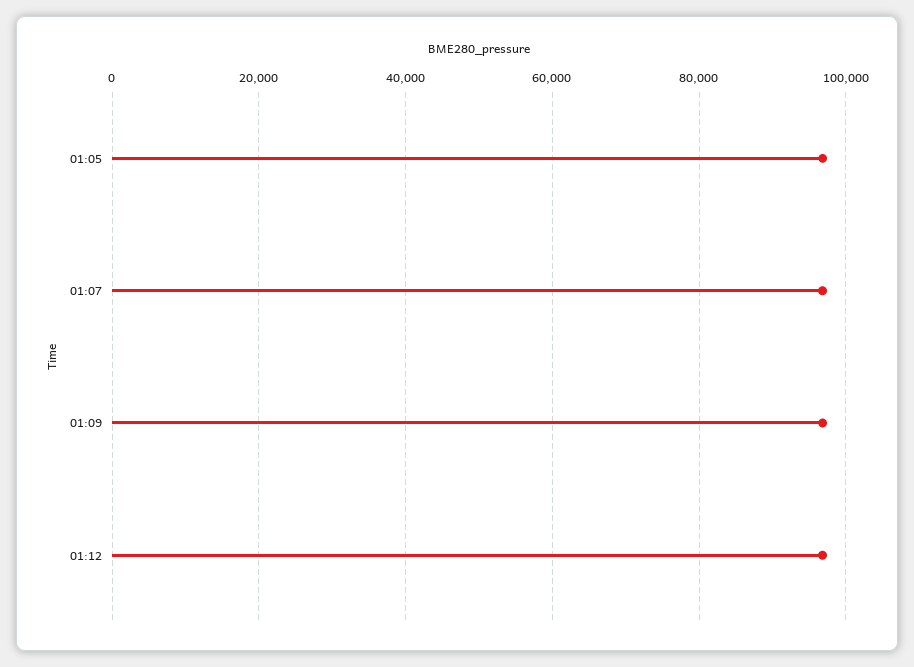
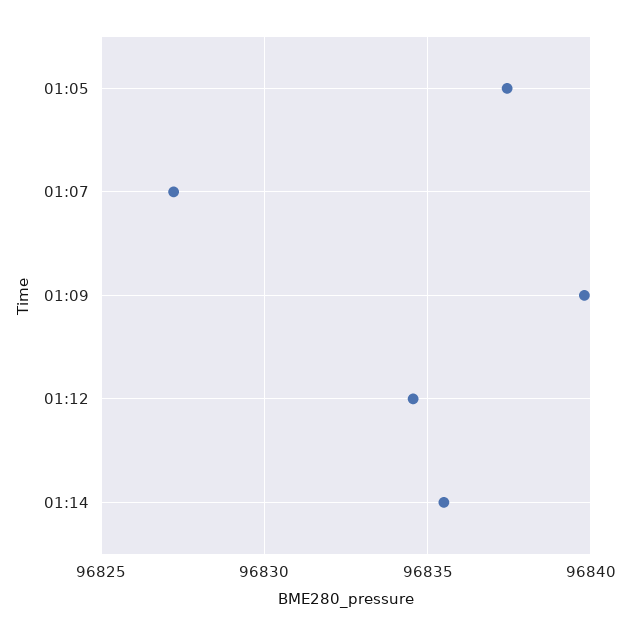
01:14: none -> 96835.5

